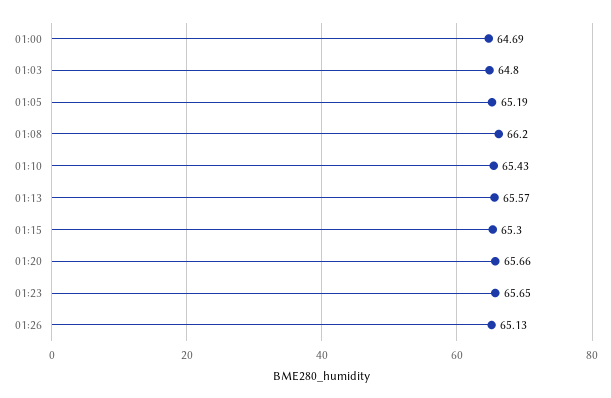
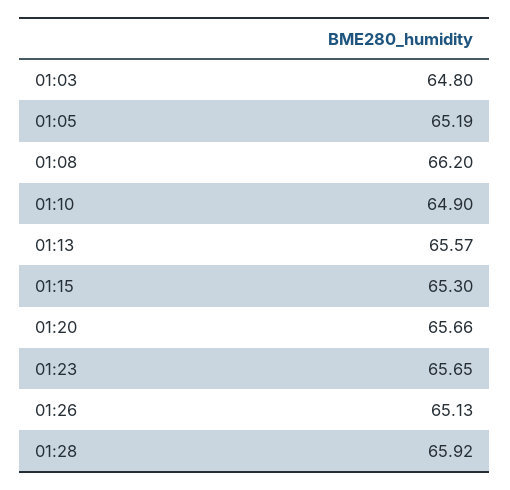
01:00: 64.69 -> none
01:10: 65.43 -> 64.9
01:28: none -> 65.92

